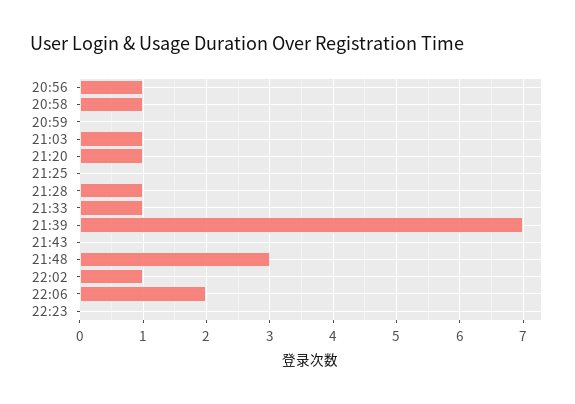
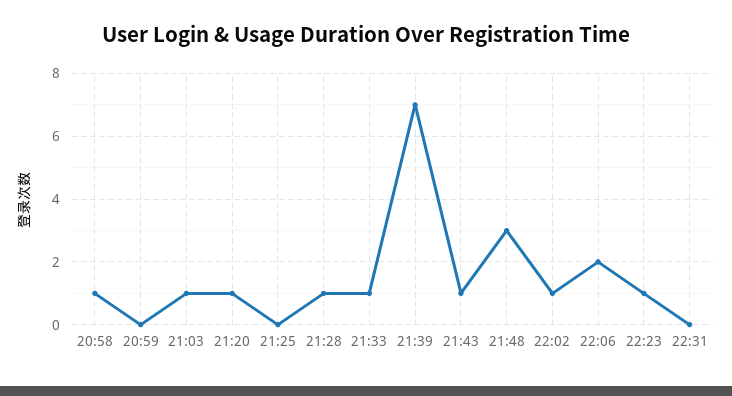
20:56: 1 -> none
21:43: 0 -> 1
22:23: 0 -> 1
22:31: none -> 0

